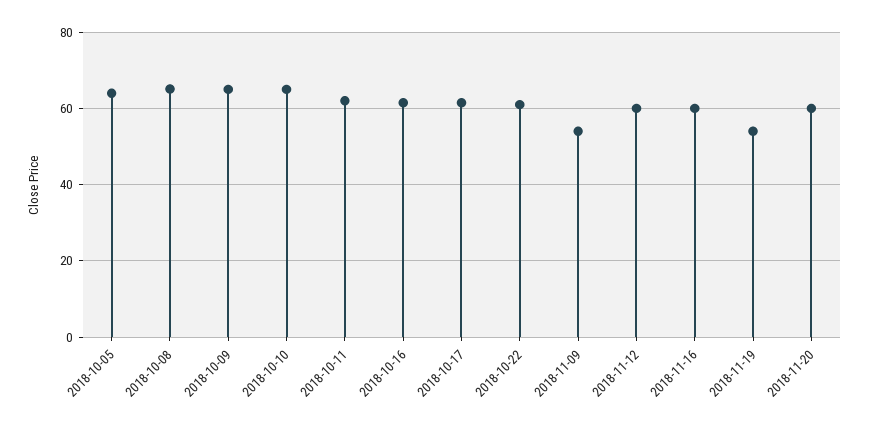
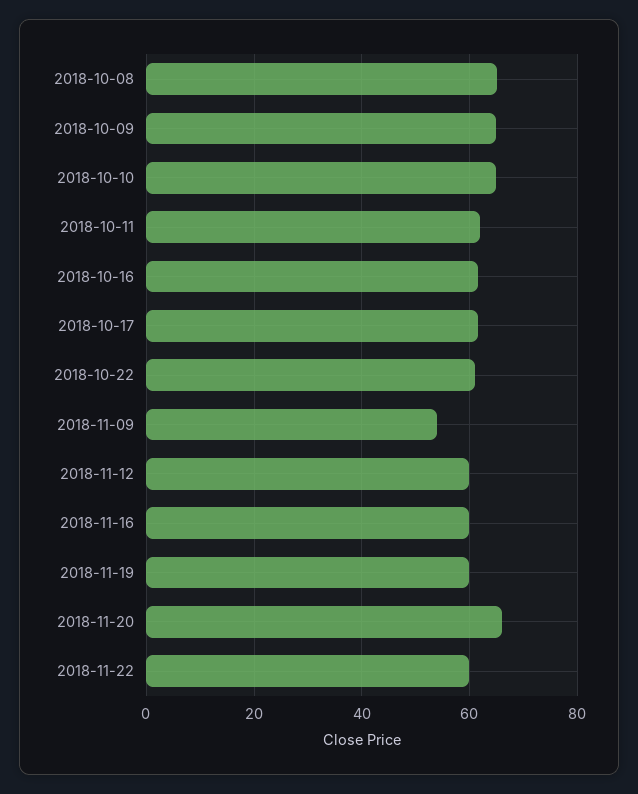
2018-10-05: 64 -> none
2018-11-19: 54 -> 60
2018-11-20: 60 -> 66
2018-11-22: none -> 60

